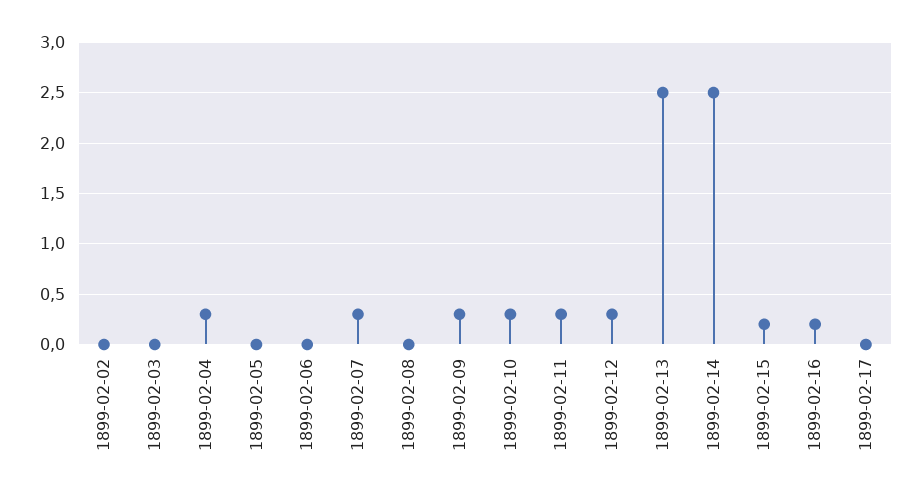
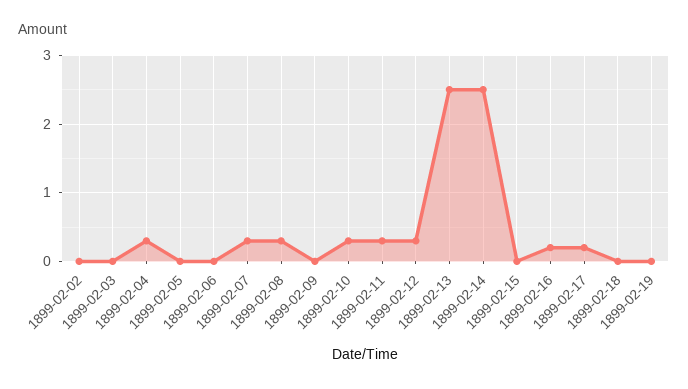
1899-02-08: 0 -> 0.3
1899-02-09: 0.3 -> 0
1899-02-15: 0.2 -> 0
1899-02-17: 0 -> 0.2
1899-02-18: none -> 0
1899-02-19: none -> 0

